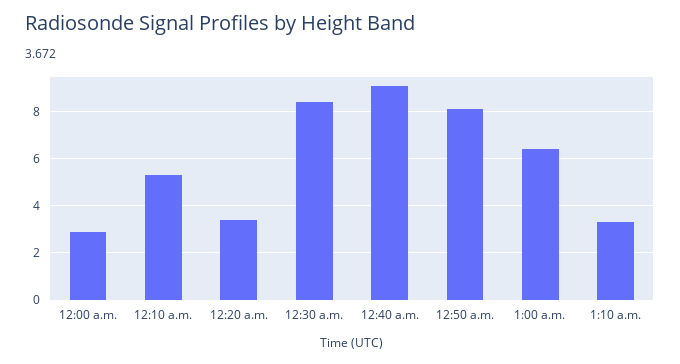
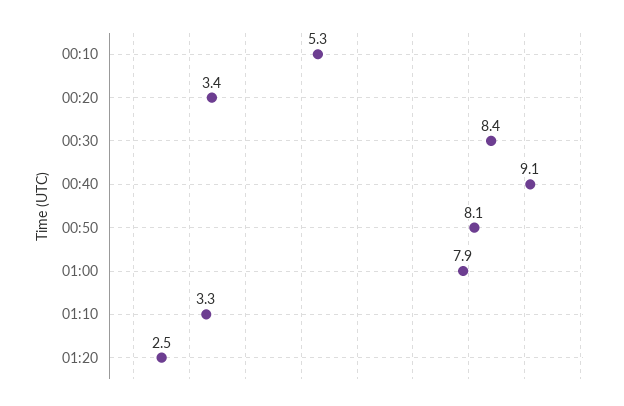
12:00 a.m.: 3 -> none
1:00 a.m.: 6.5 -> 7.9
01:20: none -> 2.5

